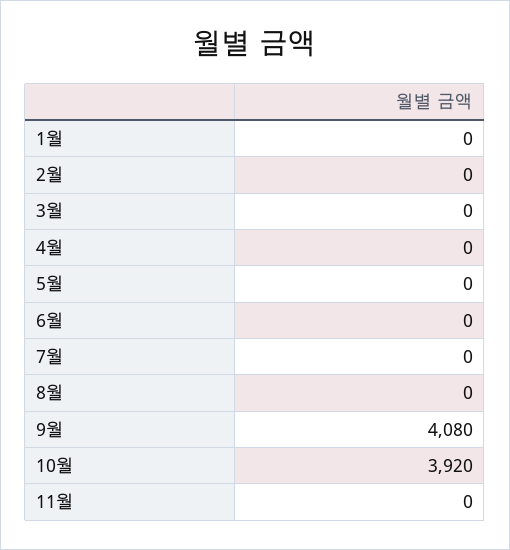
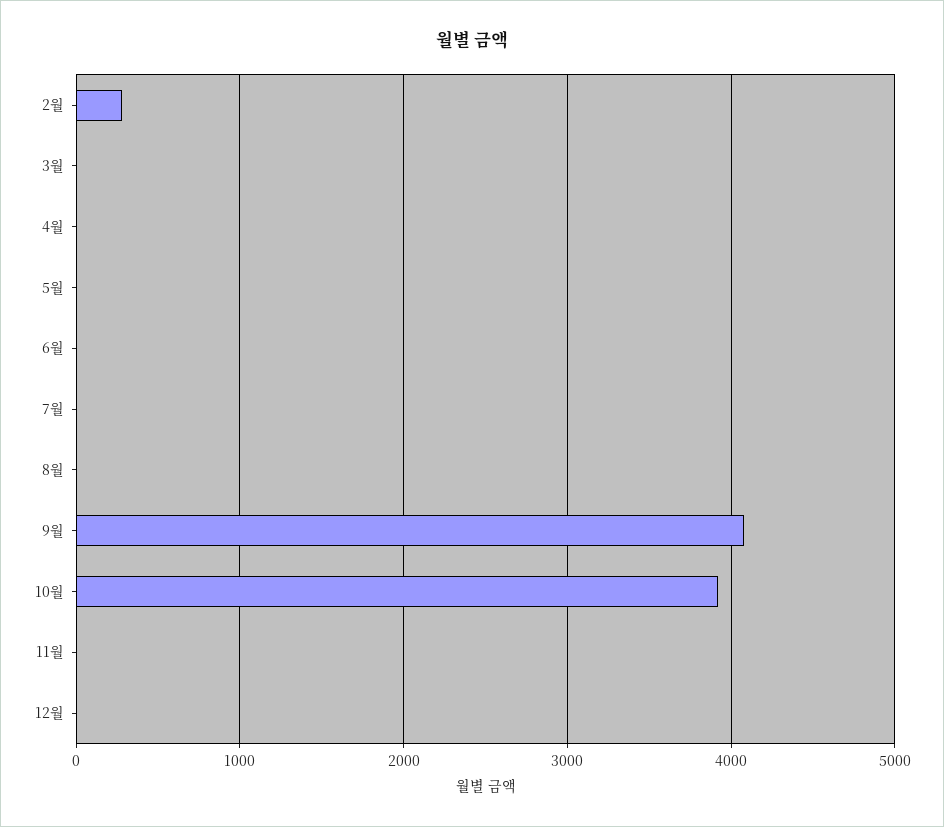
1월: 0 -> none
2월: 0 -> 300
12월: none -> 0

